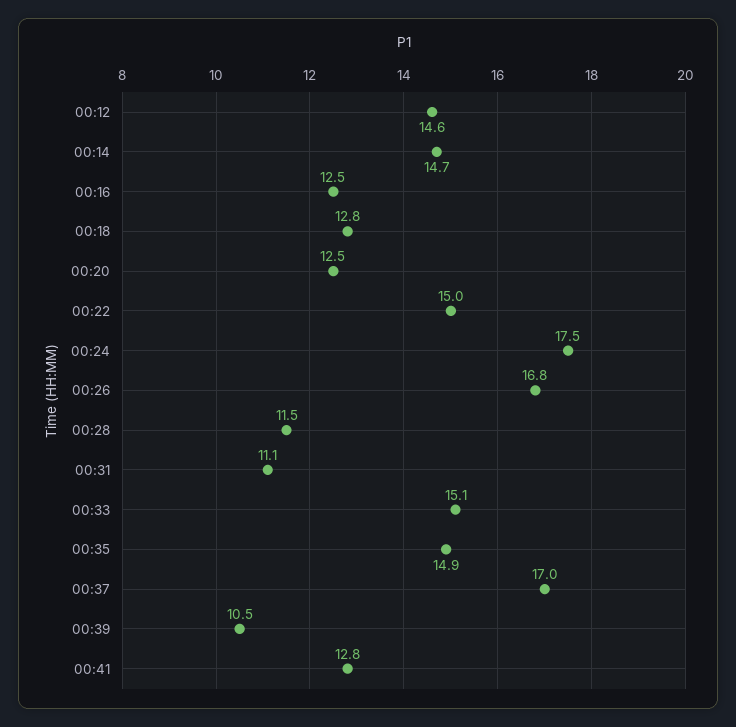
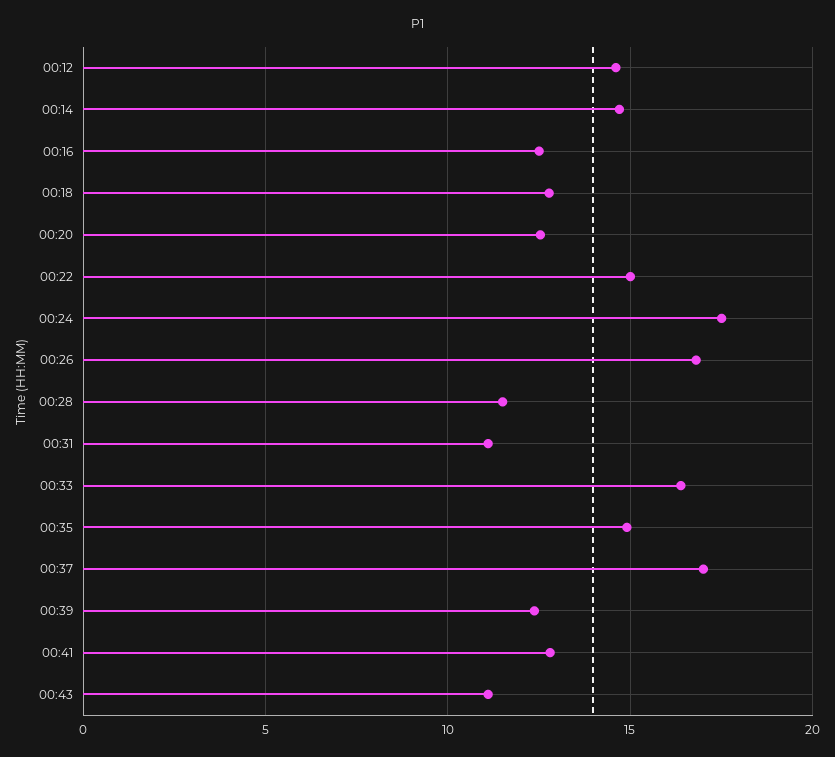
00:33: 15.1 -> 16.5
00:39: 10.5 -> 12.5
00:43: none -> 11

